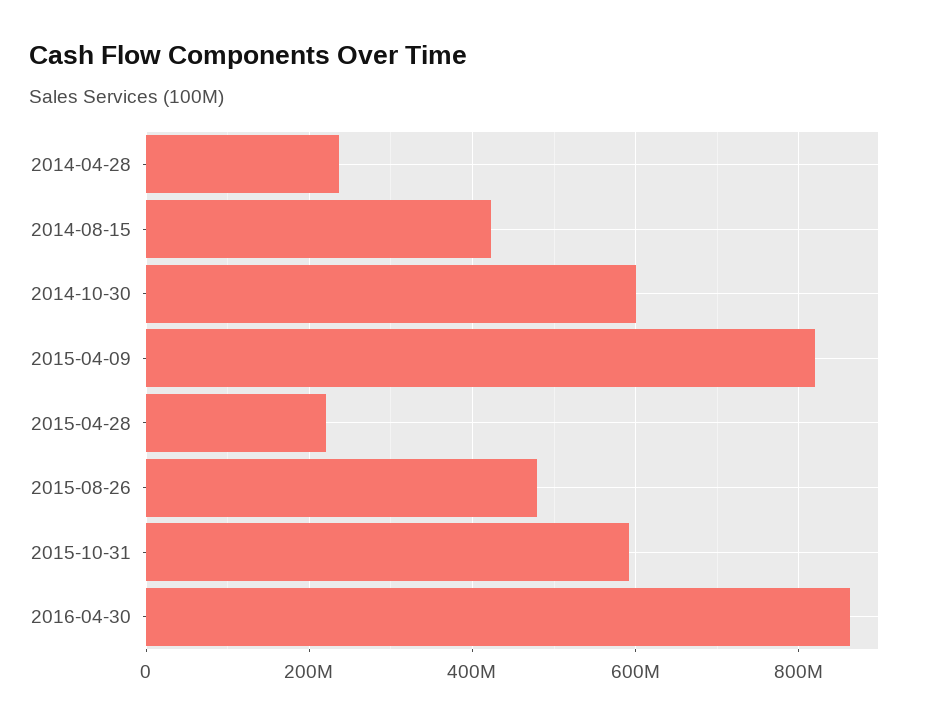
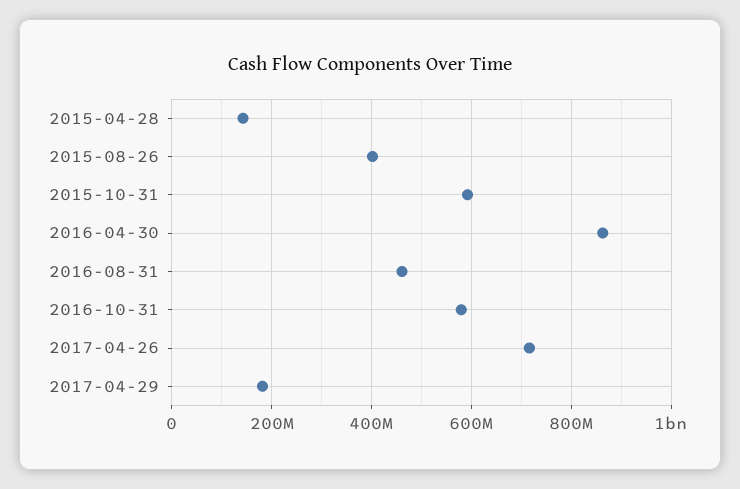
2014-04-28: 240000000 -> none
2014-08-15: 420000000 -> none
2014-10-30: 600000000 -> none
2015-04-09: 820000000 -> none
2015-04-28: 220000000 -> 140000000
2015-08-26: 480000000 -> 400000000
2016-08-31: none -> 460000000
2016-10-31: none -> 580000000
2017-04-26: none -> 720000000
2017-04-29: none -> 180000000

